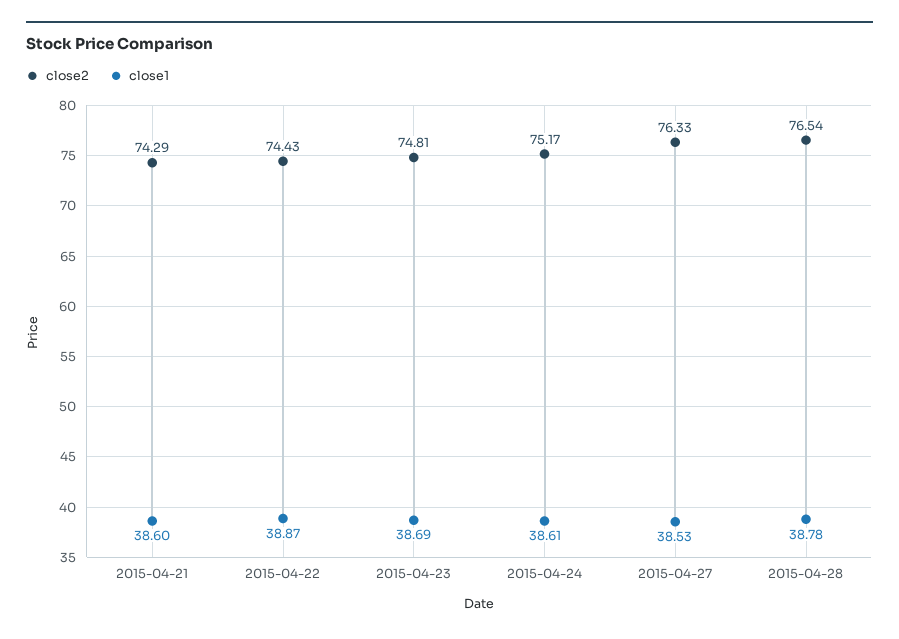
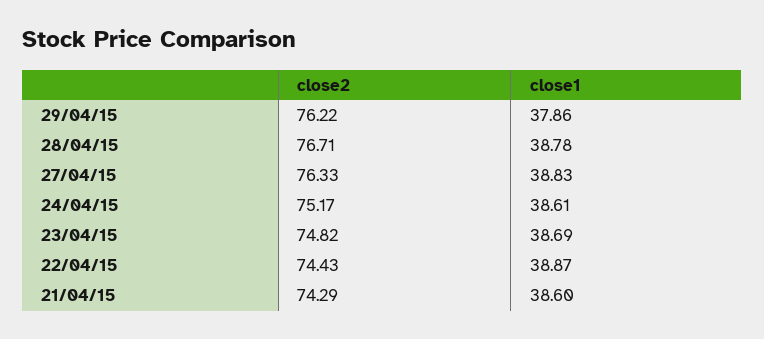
close2, 2015-04-23: 74.81 -> 74.82
close1, 2015-04-27: 38.53 -> 38.83
close2, 2015-04-28: 76.54 -> 76.71
close2, 29/04/15: none -> 76.22
close1, 29/04/15: none -> 37.86

